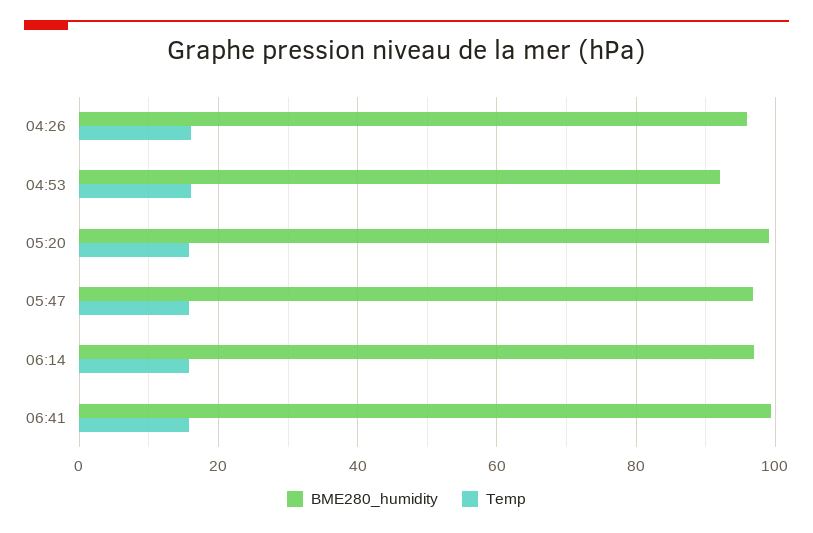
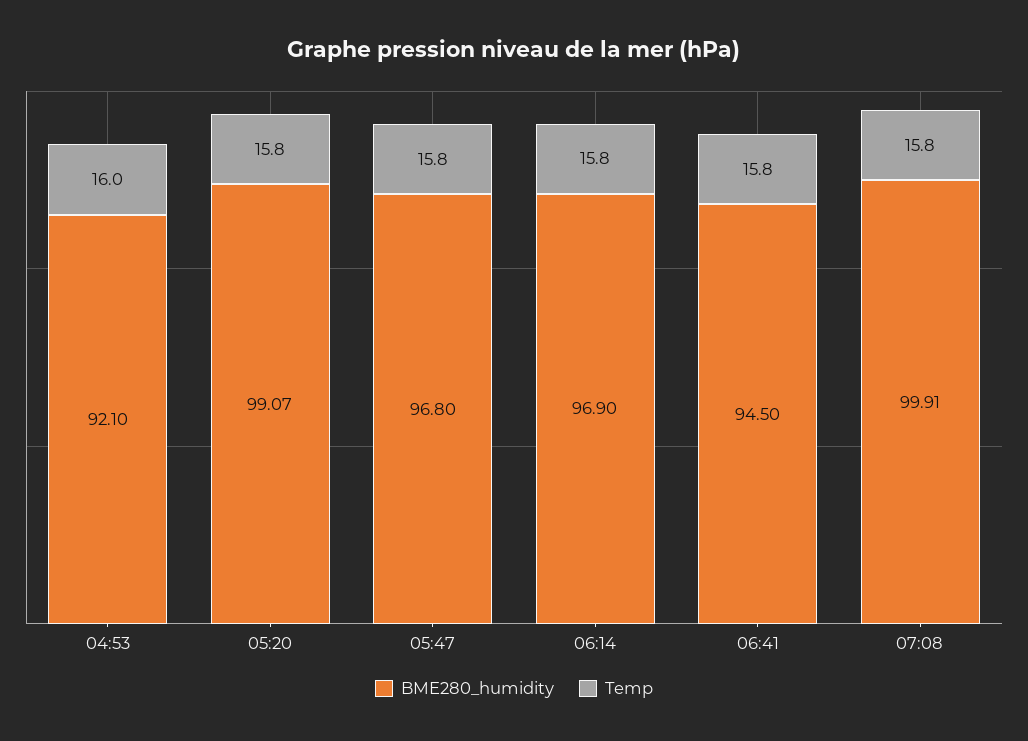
BME280_humidity, 04:26: 96 -> none
Temp, 04:26: 16 -> none
BME280_humidity, 06:41: 100 -> 94.5
BME280_humidity, 07:08: none -> 99.91
Temp, 07:08: none -> 15.8

